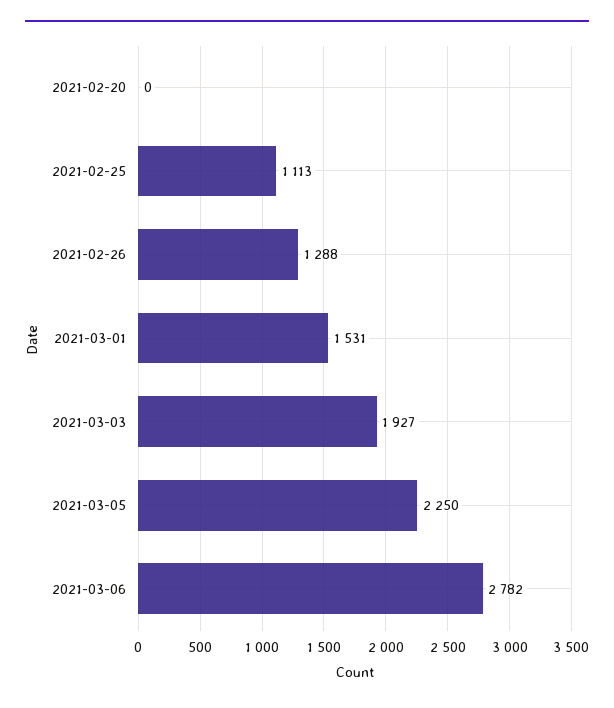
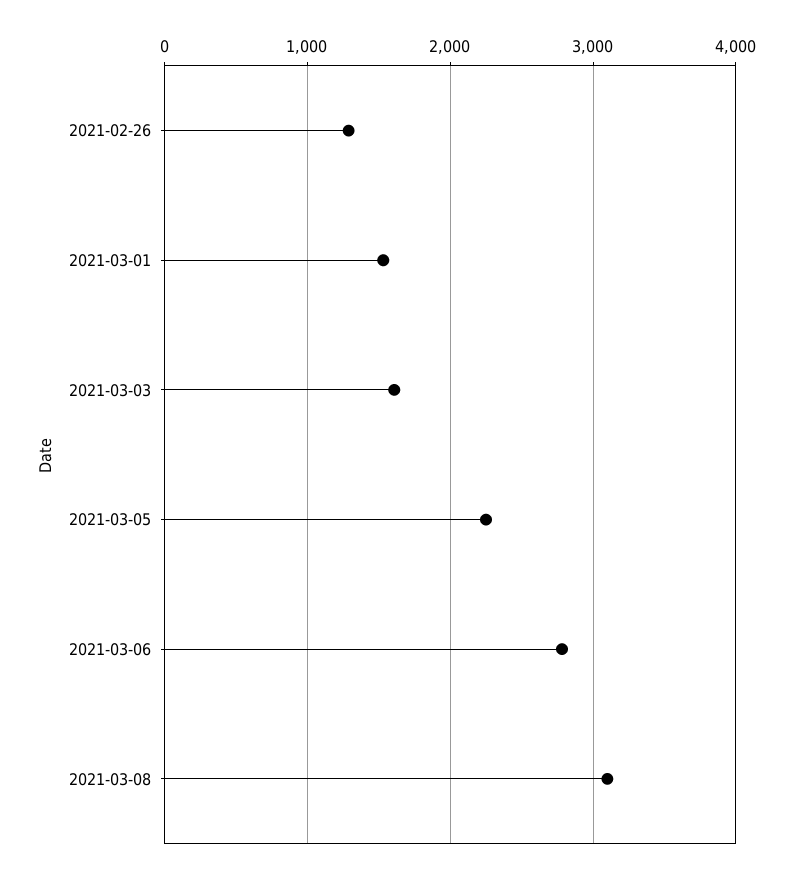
2021-02-20: 0 -> none
2021-02-25: 1113 -> none
2021-03-03: 1927 -> 1600
2021-03-08: none -> 3100

